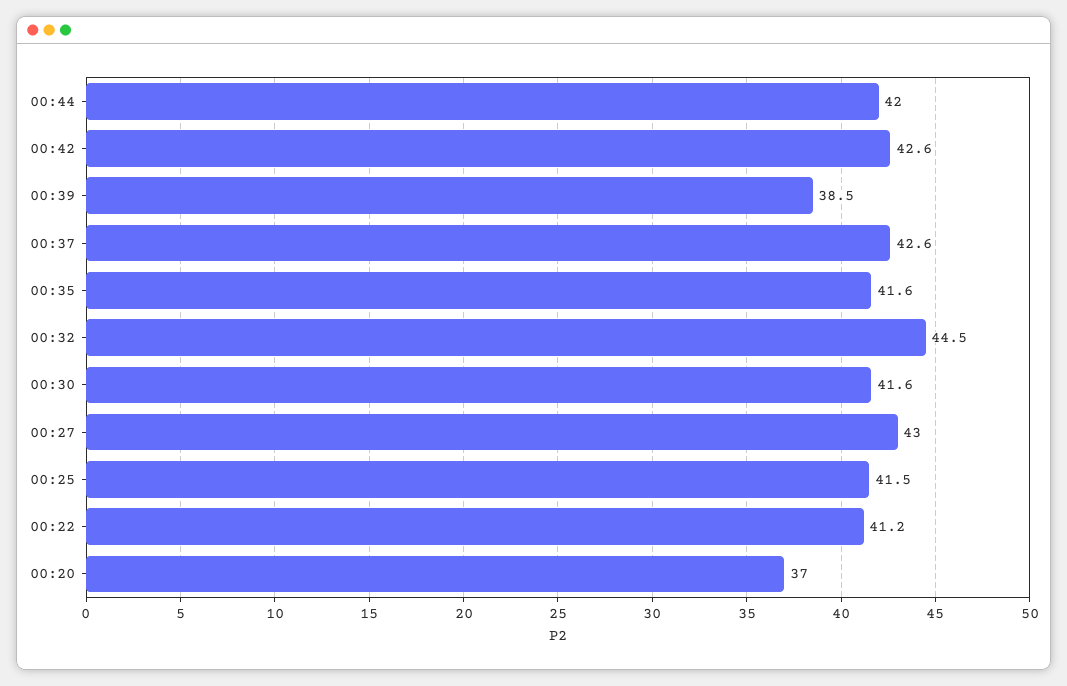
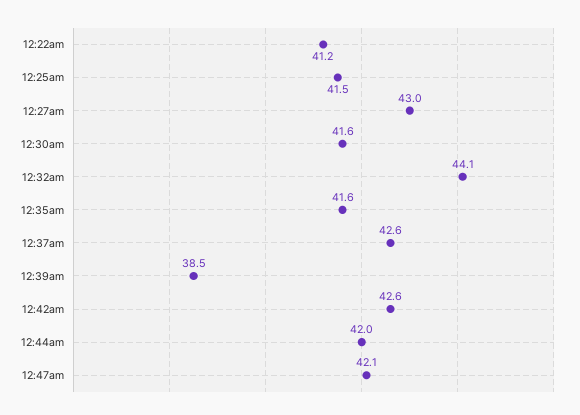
00:32: 44.5 -> 44.1
00:20: 37 -> none
12:47am: none -> 42.1

